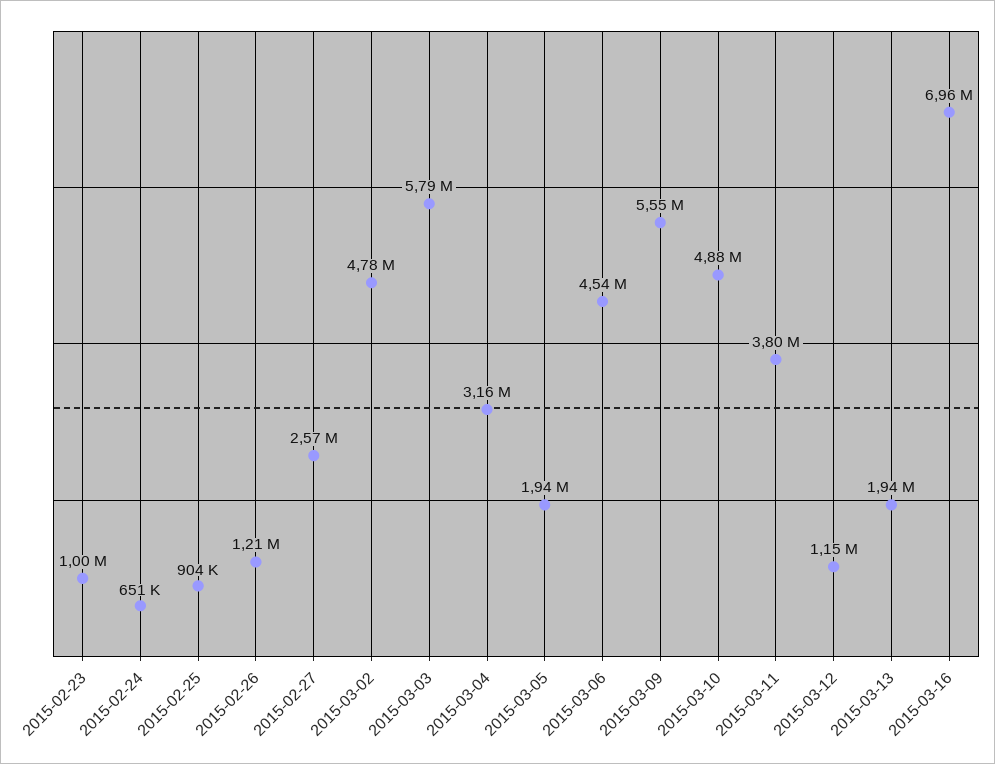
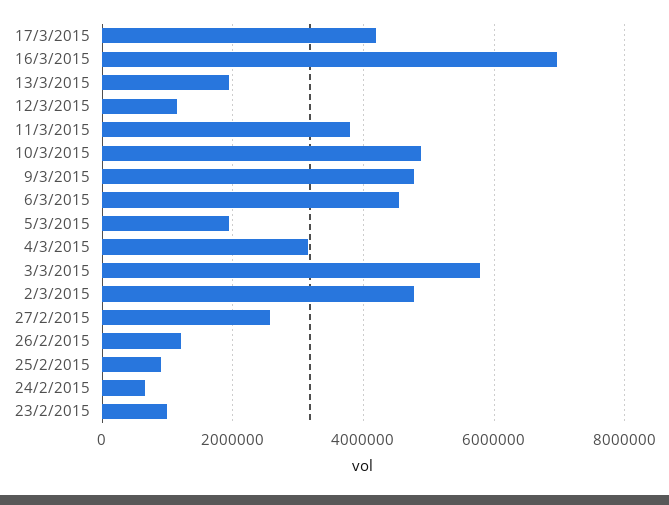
2015-03-09: 5550000 -> 4800000
17/3/2015: none -> 4200000

